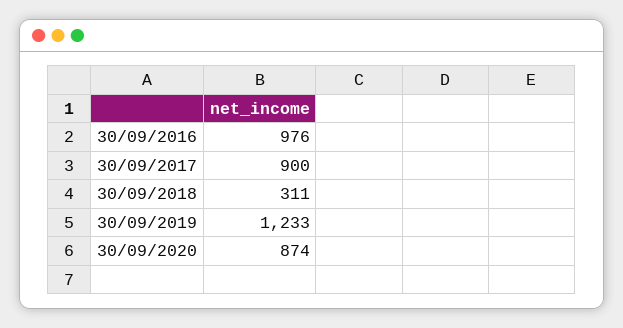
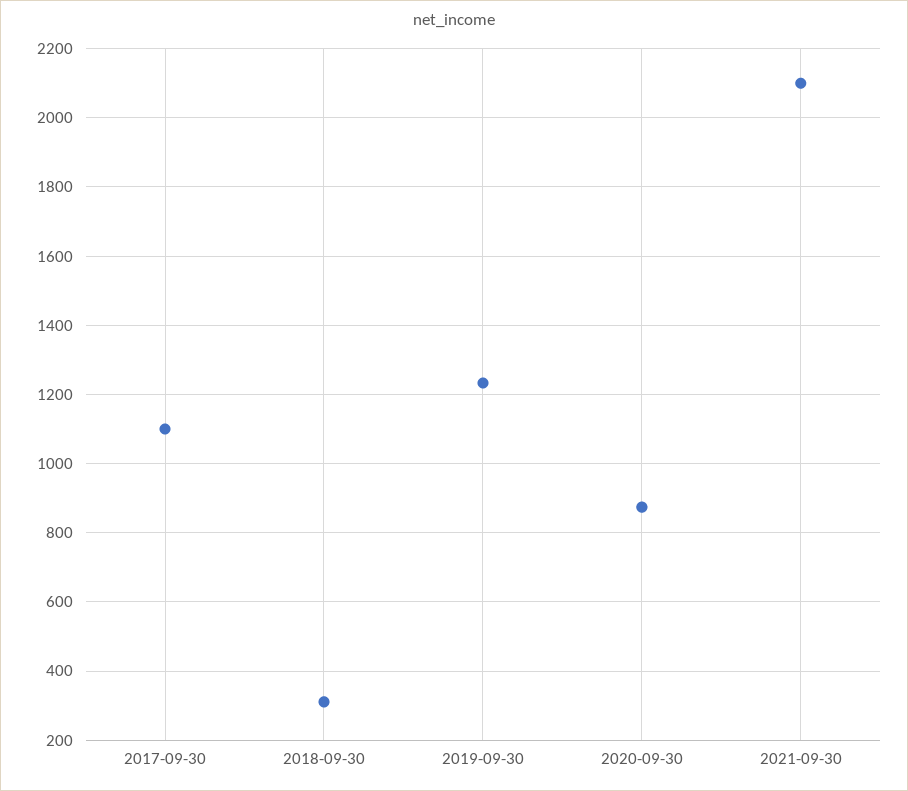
30/09/2016: 976 -> none
30/09/2017: 900 -> 1100
2021-09-30: none -> 2100

